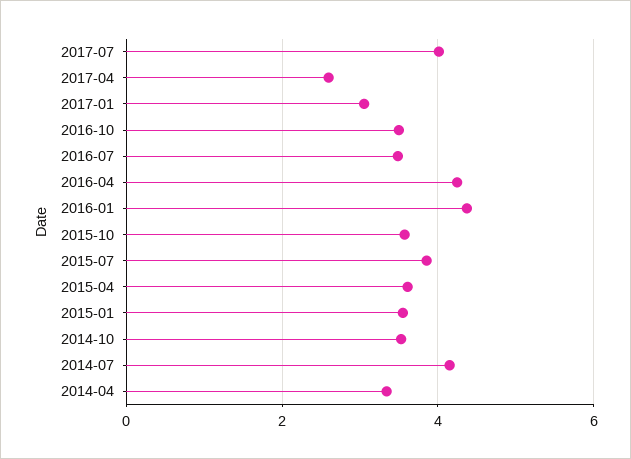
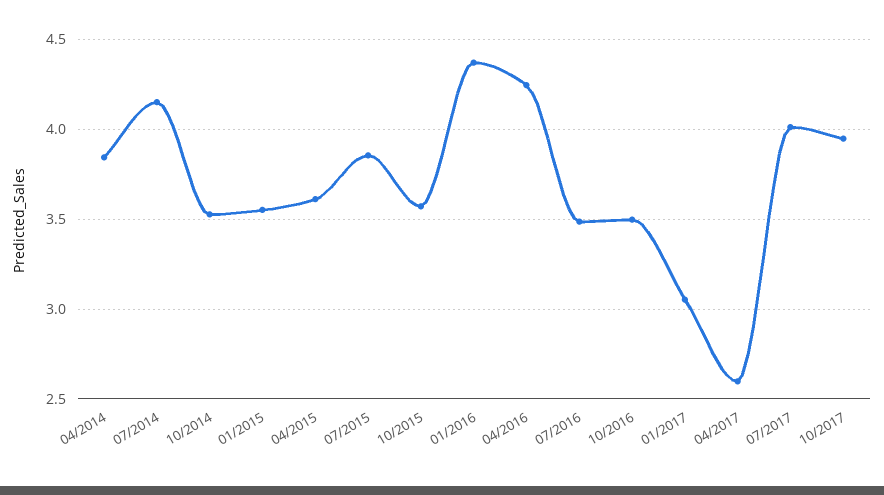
2014-04: 3.4 -> 3.85
10/2017: none -> 3.95

